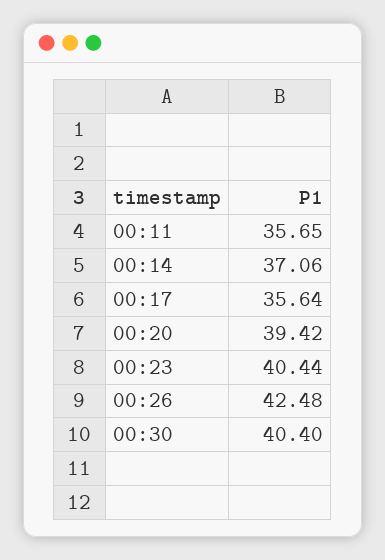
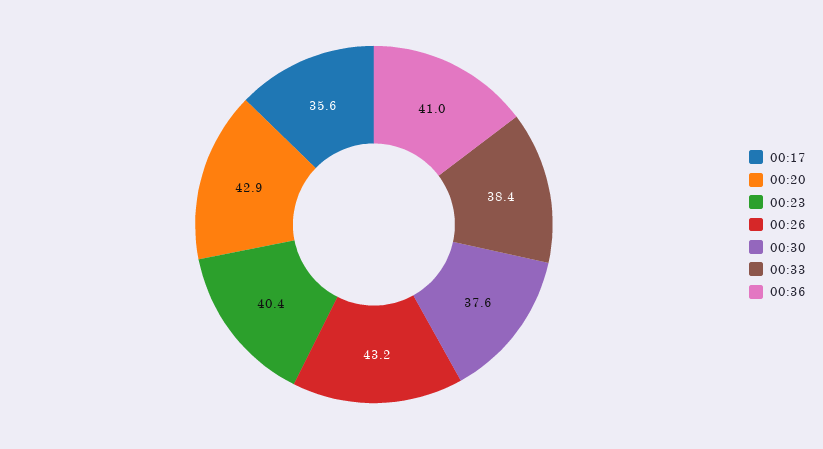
00:11: 35.65 -> none
00:14: 37.06 -> none
00:20: 39.42 -> 42.9
00:26: 42.48 -> 43.2
00:30: 40.4 -> 37.6
00:33: none -> 38.4
00:36: none -> 41

